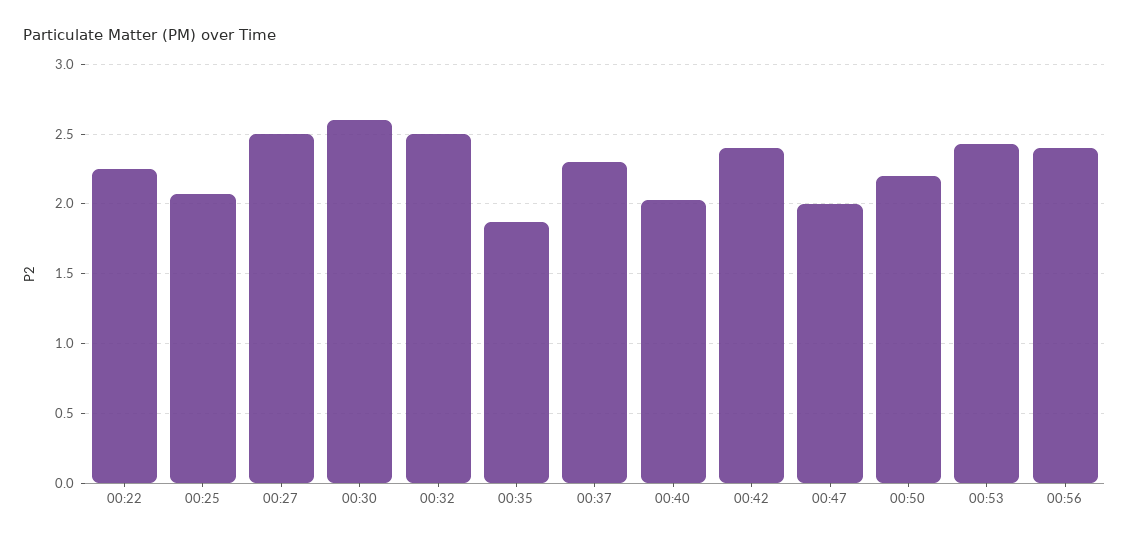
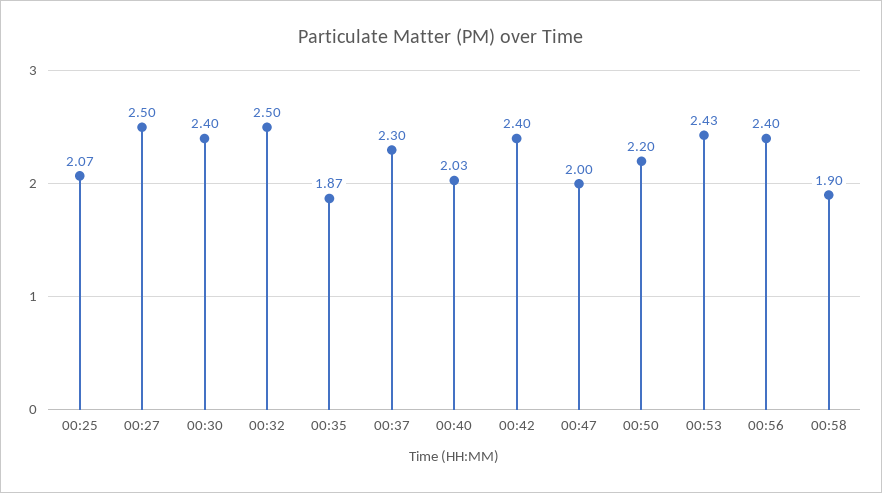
00:22: 2.25 -> none
00:30: 2.6 -> 2.4
00:58: none -> 1.9

